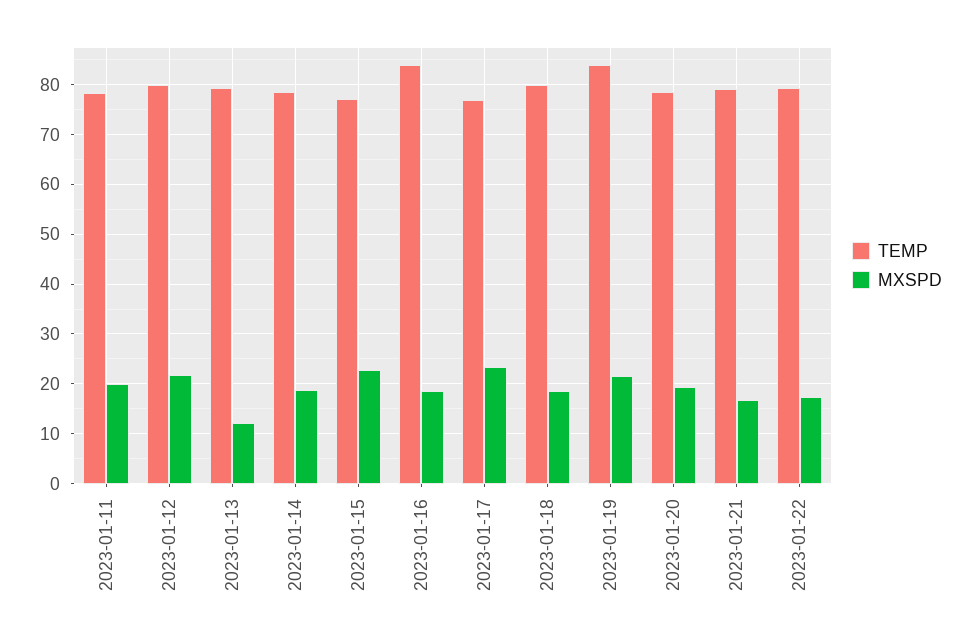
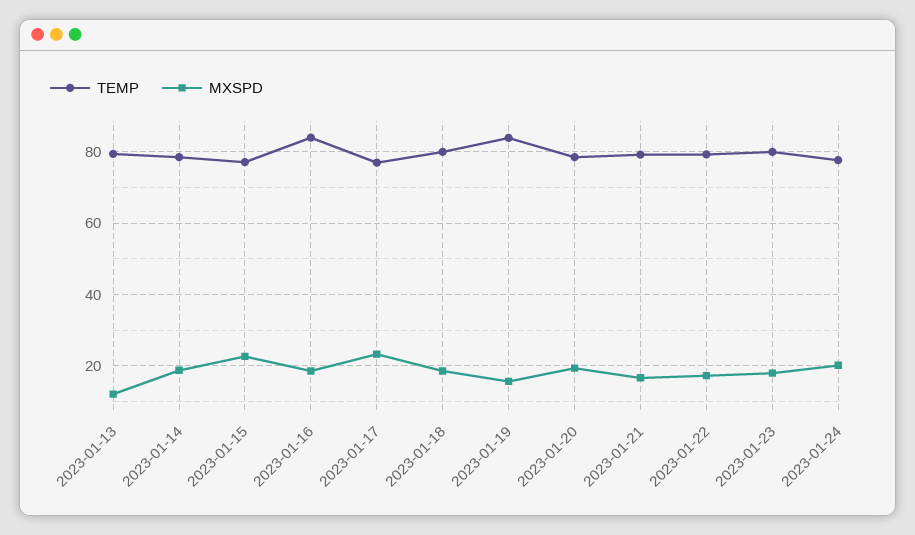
TEMP, 2023-01-11: 78 -> none
MXSPD, 2023-01-11: 20 -> none
TEMP, 2023-01-12: 80 -> none
MXSPD, 2023-01-12: 22 -> none
MXSPD, 2023-01-19: 22 -> 16
TEMP, 2023-01-23: none -> 80
MXSPD, 2023-01-23: none -> 18
TEMP, 2023-01-24: none -> 78
MXSPD, 2023-01-24: none -> 20

